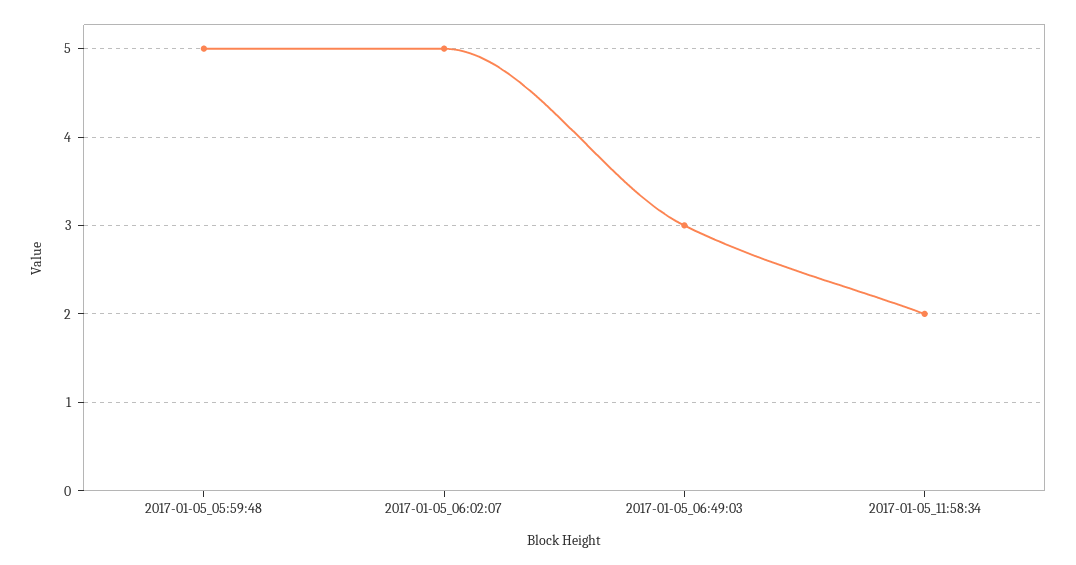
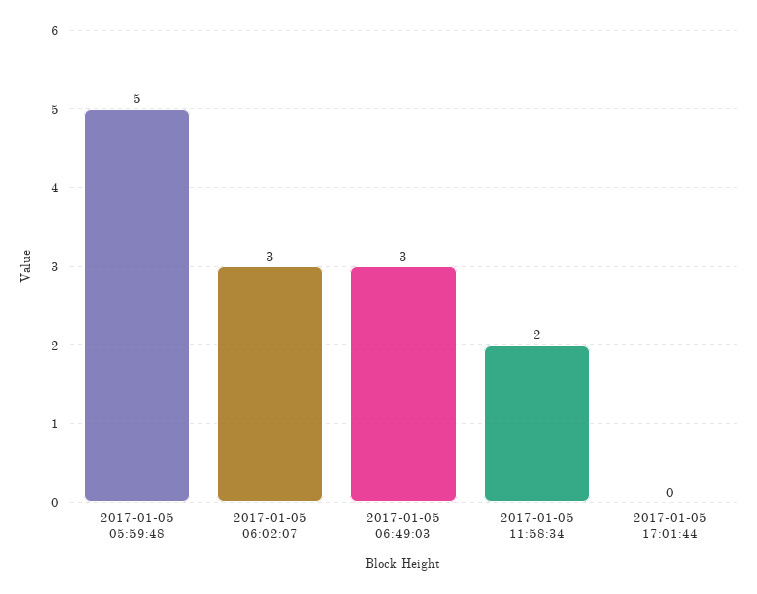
2017-01-05_06:02:07: 5 -> 3
2017-01-05 17:01:44: none -> 0

